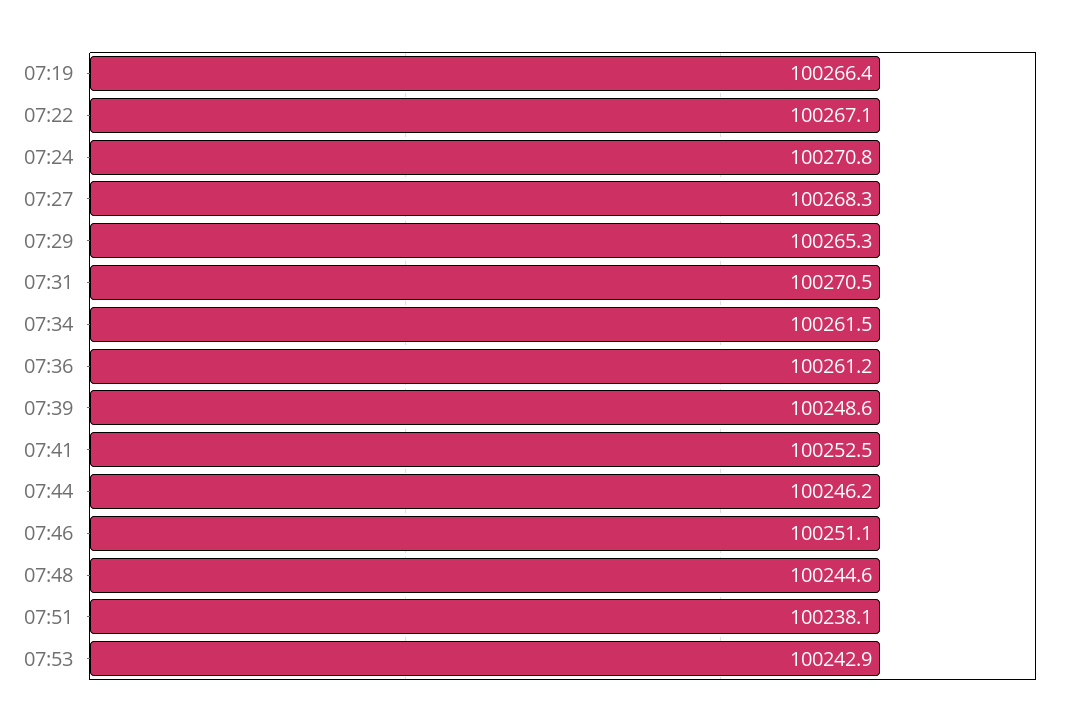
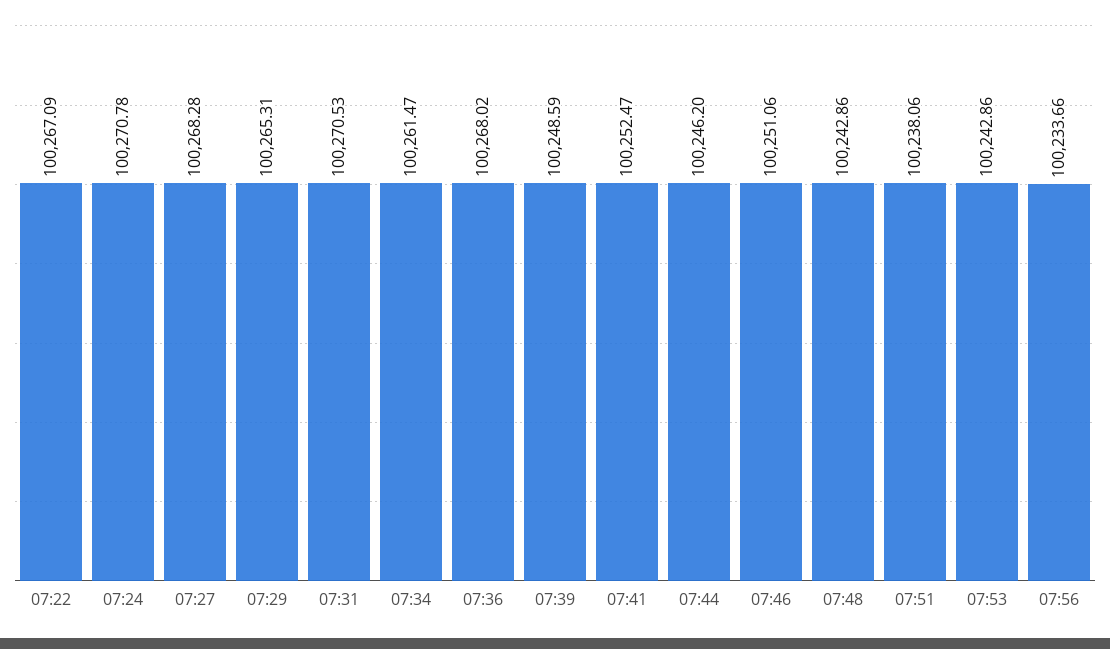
07:19: 100266.4 -> none
07:36: 100261.2 -> 100268.02
07:48: 100244.6 -> 100242.86
07:56: none -> 100233.66

